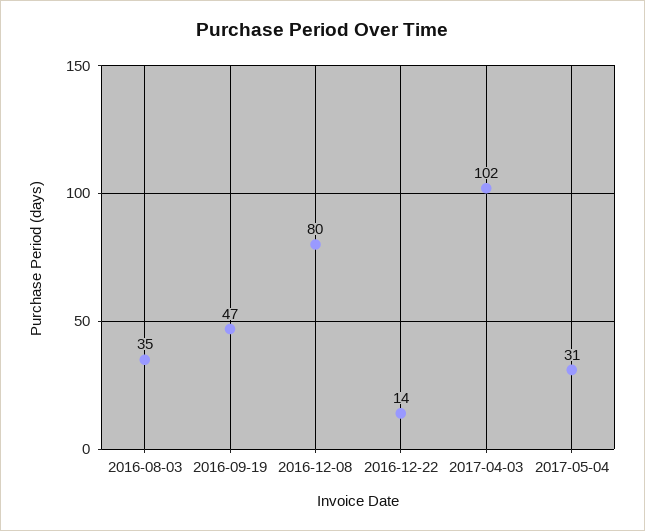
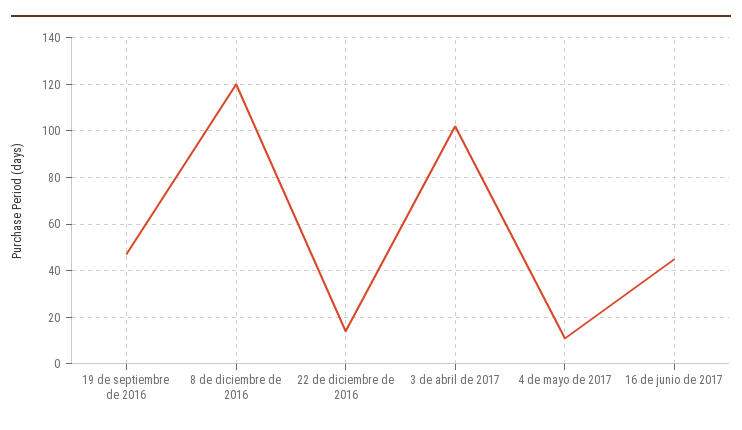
2016-08-03: 35 -> none
2016-12-08: 80 -> 120
2017-05-04: 31 -> 10
16 de junio de 2017: none -> 45

